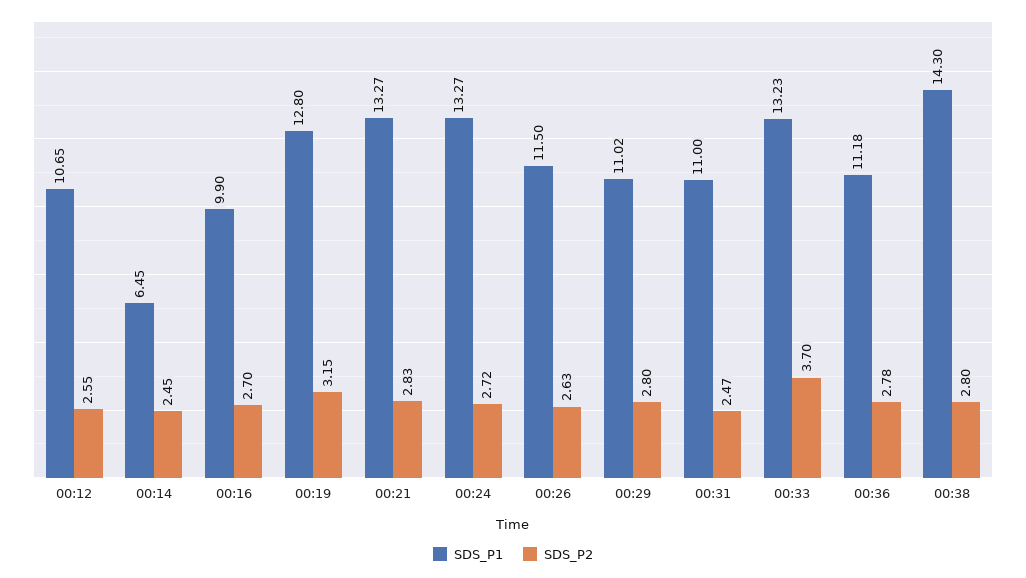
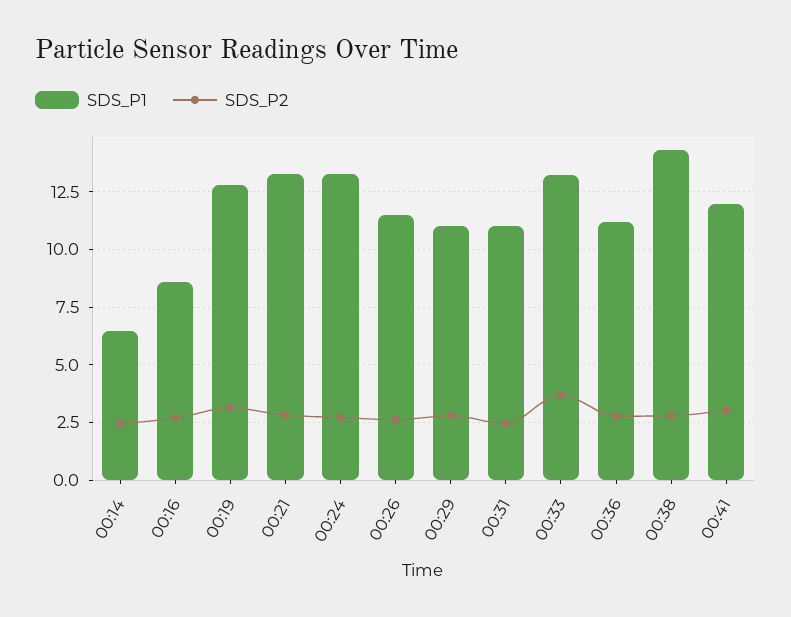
SDS_P1, 00:12: 10.65 -> none
SDS_P2, 00:12: 2.55 -> none
SDS_P1, 00:16: 9.9 -> 8.5
SDS_P1, 00:41: none -> 12
SDS_P2, 00:41: none -> 3

